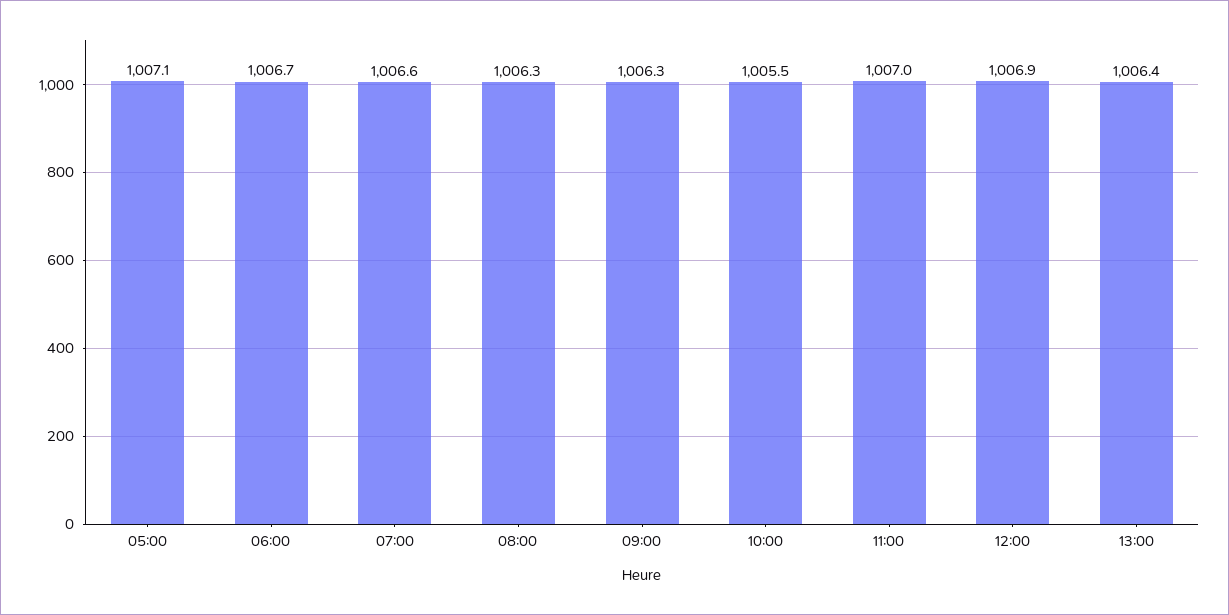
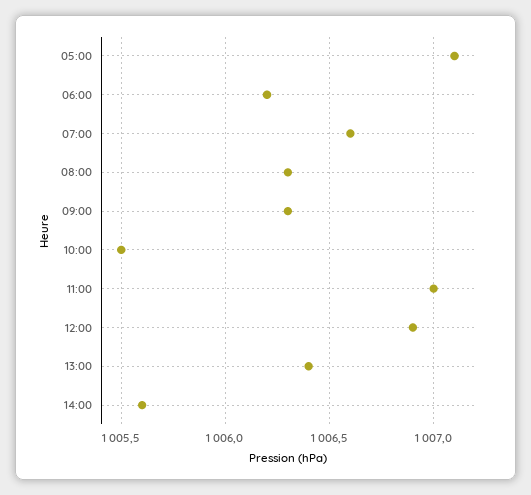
06:00: 1006.7 -> 1006.2
14:00: none -> 1005.6

